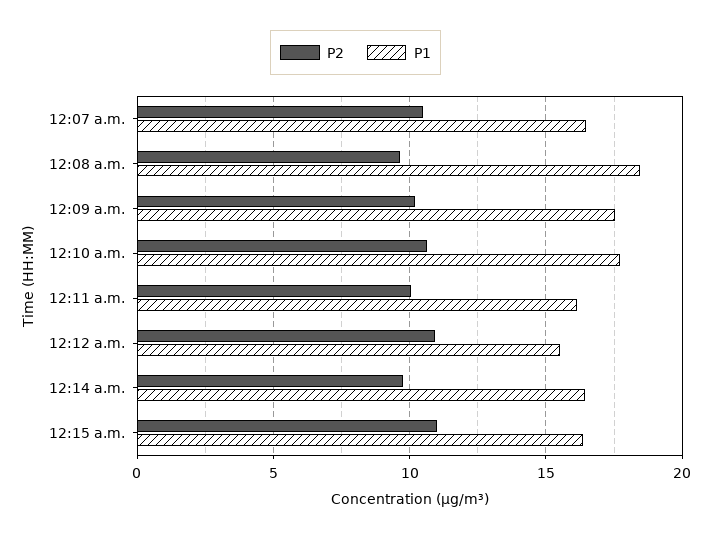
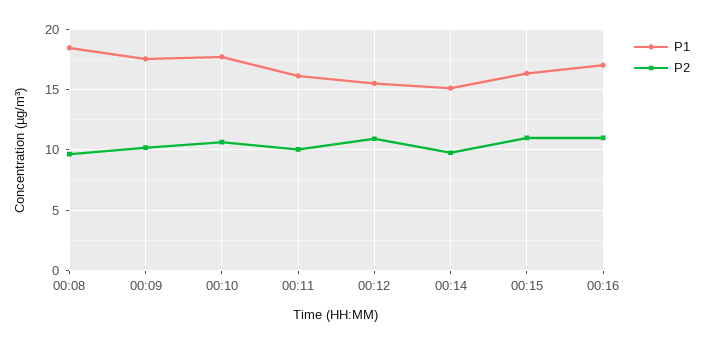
P2, 12:07 a.m.: 10.5 -> none
P1, 12:07 a.m.: 16.5 -> none
P1, 12:14 a.m.: 16.5 -> 15
P1, 00:16: none -> 17
P2, 00:16: none -> 11

